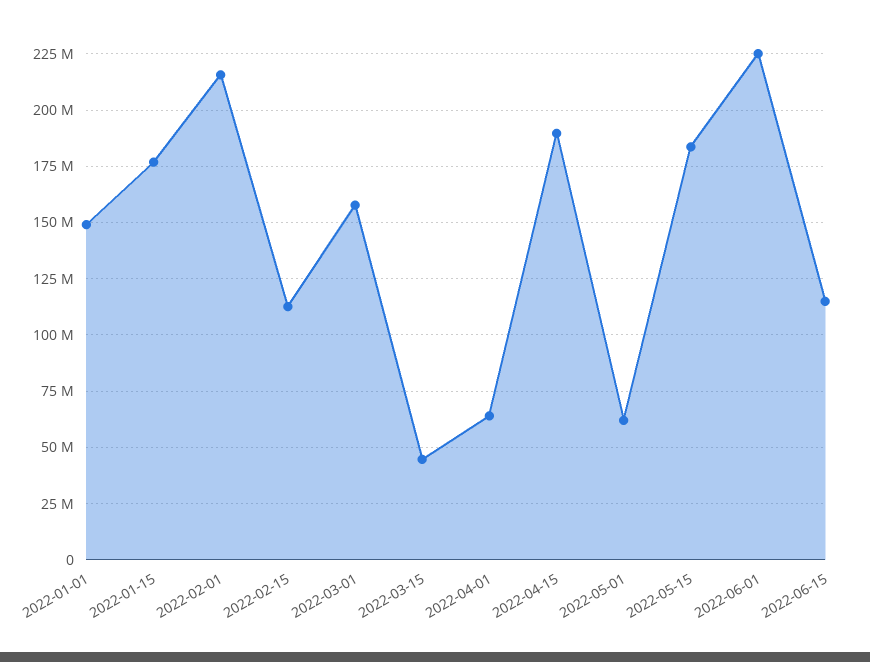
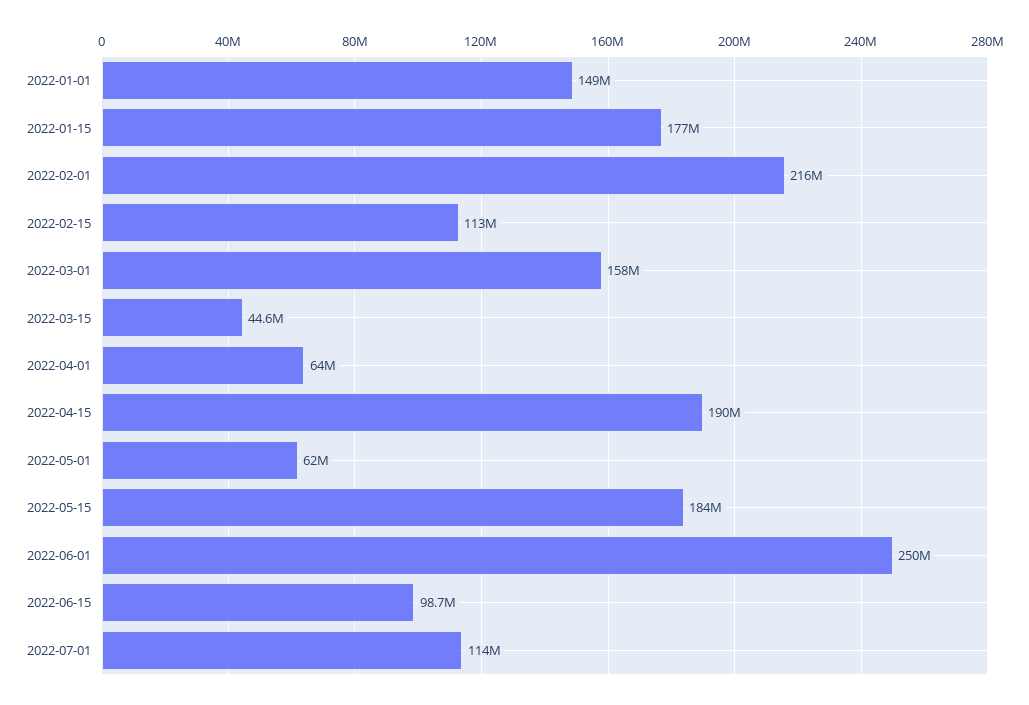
2022-06-01: 225000000 -> 250000000
2022-06-15: 115000000 -> 98700000
2022-07-01: none -> 114000000

